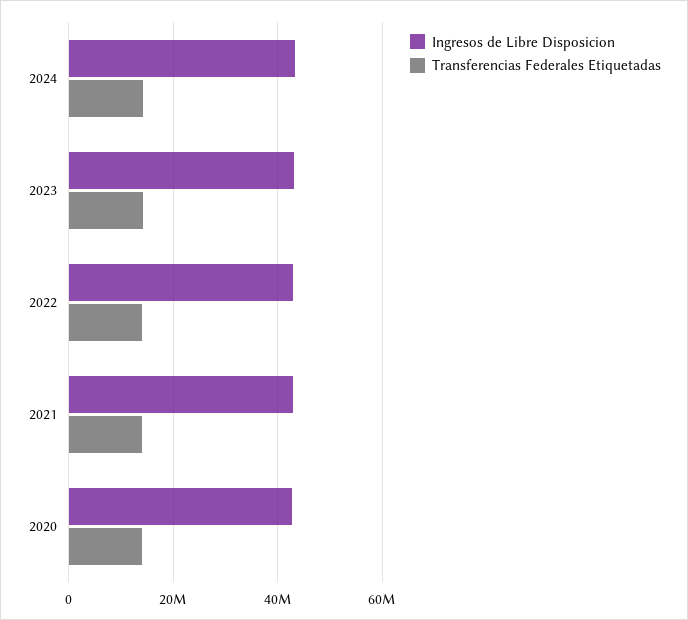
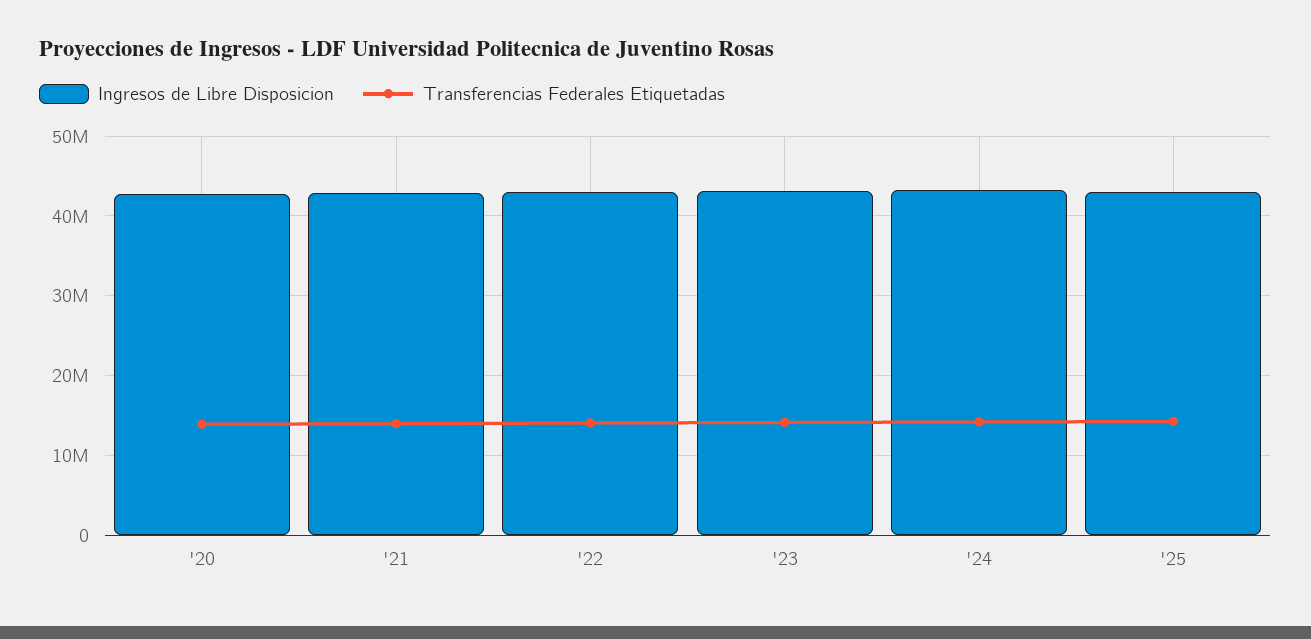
Ingresos de Libre Disposicion, '25: none -> 43000000
Transferencias Federales Etiquetadas, '25: none -> 14000000

